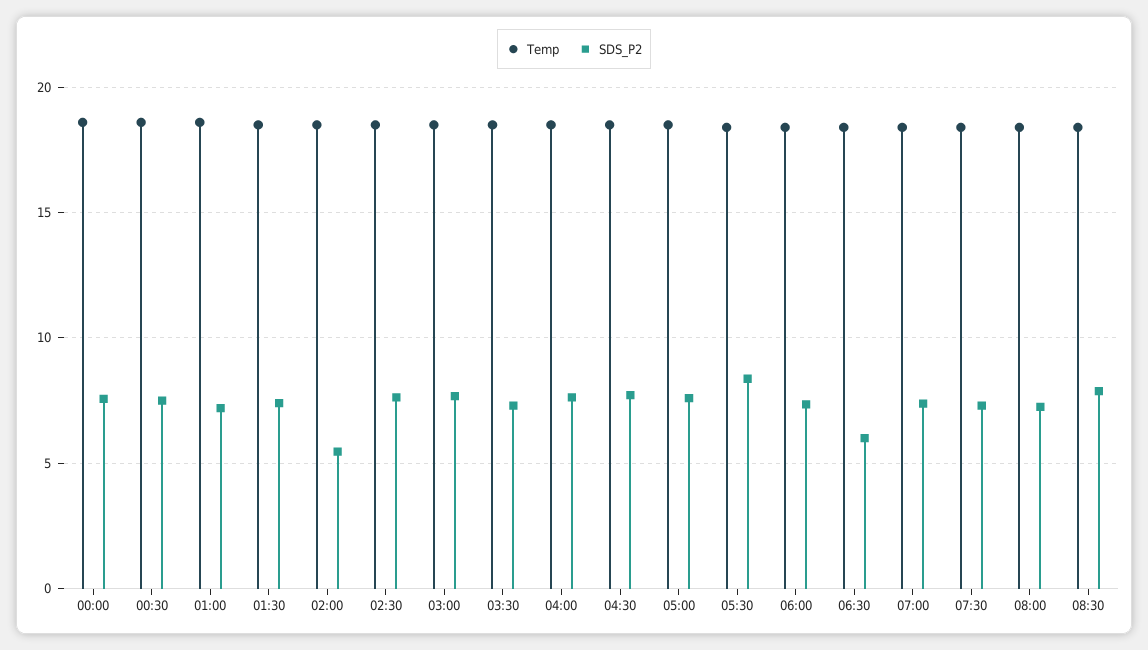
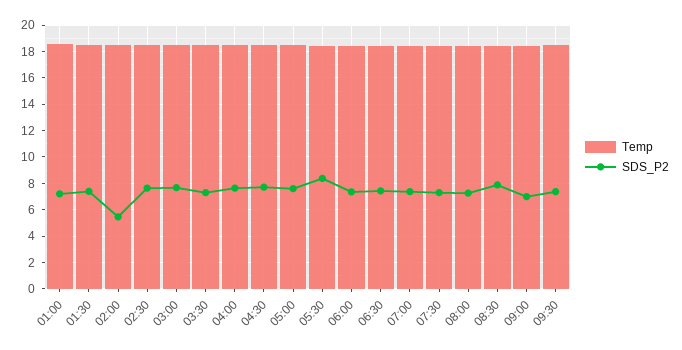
Temp, 00:00: 18.5 -> none
SDS_P2, 00:00: 7.5 -> none
Temp, 00:30: 18.5 -> none
SDS_P2, 00:30: 7.5 -> none
SDS_P2, 06:30: 6 -> 7.5
Temp, 09:00: none -> 18.5
SDS_P2, 09:00: none -> 7
Temp, 09:30: none -> 18.5
SDS_P2, 09:30: none -> 7.5

